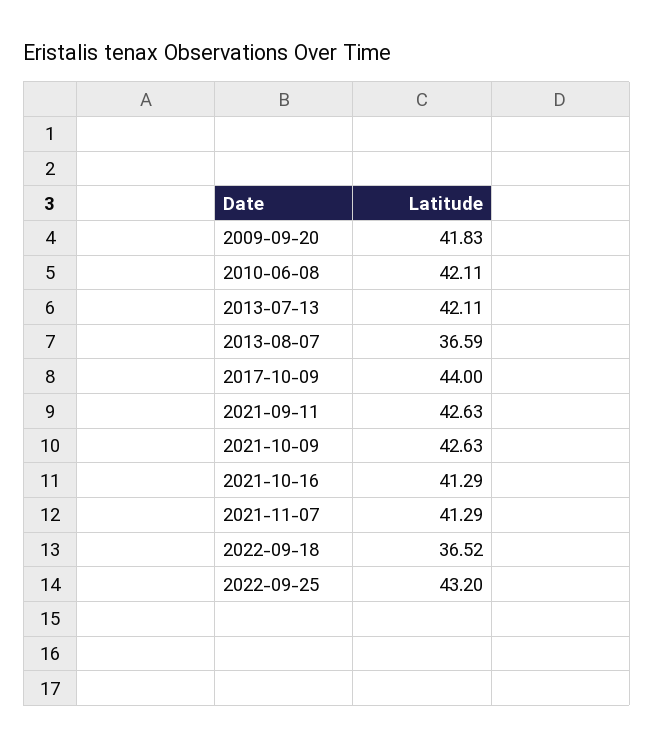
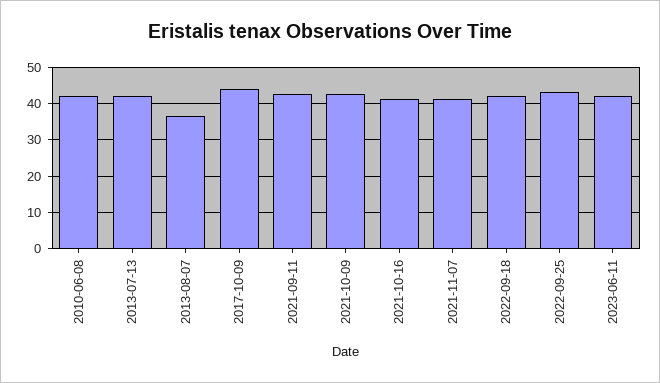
2009-09-20: 41.83 -> none
2022-09-18: 36.52 -> 42
2023-06-11: none -> 42

